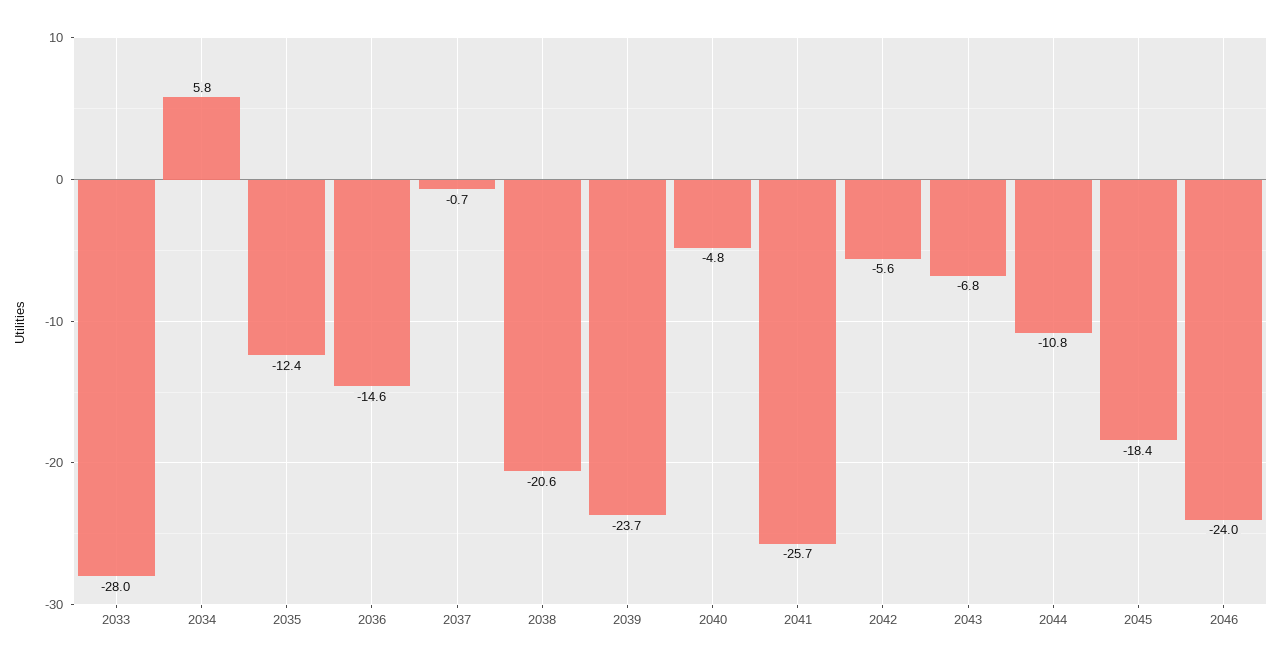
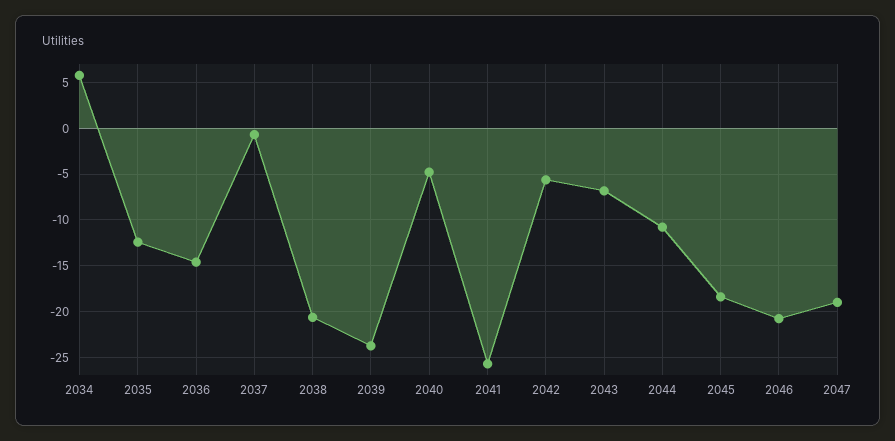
2033: -28 -> none
2046: -24 -> -21
2047: none -> -19

